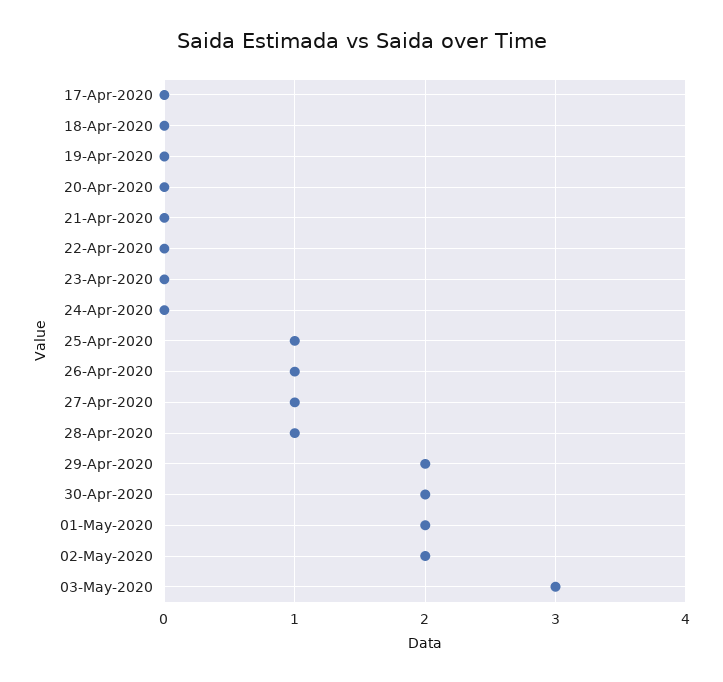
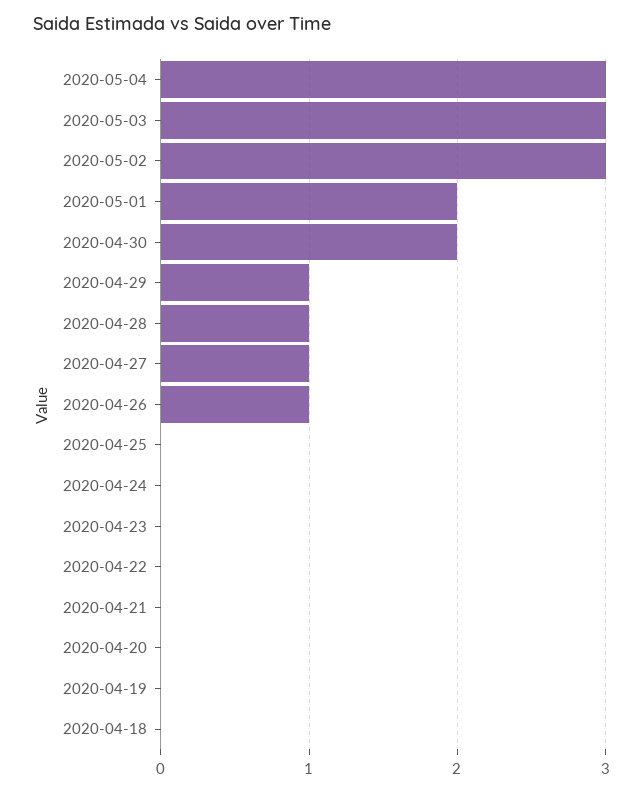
17-Apr-2020: 0 -> none
25-Apr-2020: 1 -> 0
29-Apr-2020: 2 -> 1
02-May-2020: 2 -> 3
2020-05-04: none -> 3

